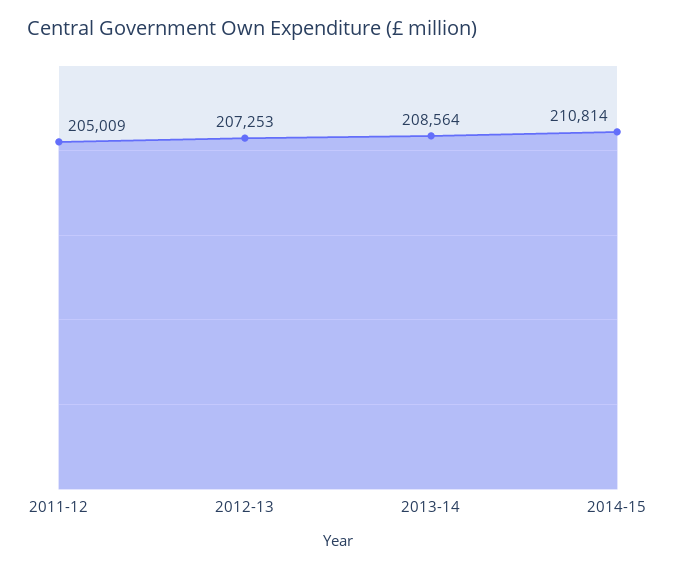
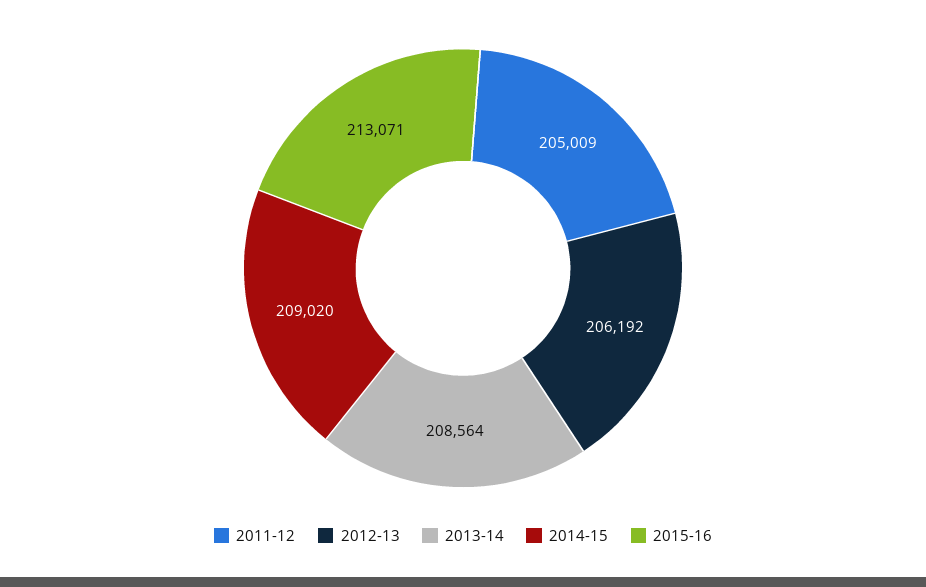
2012-13: 207253 -> 206192
2014-15: 210814 -> 209020
2015-16: none -> 213071

